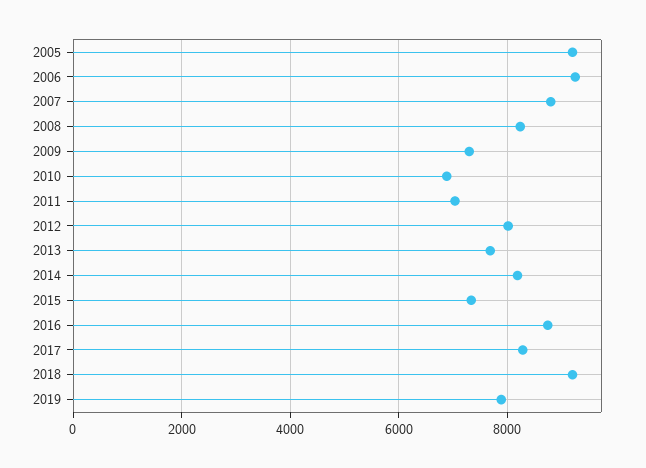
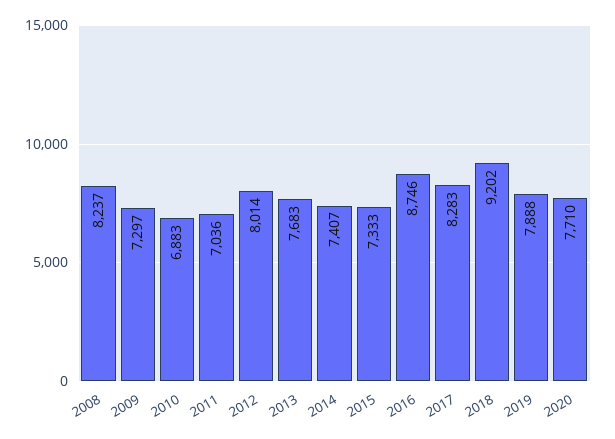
2005: 9200 -> none
2006: 9200 -> none
2007: 8800 -> none
2014: 8200 -> 7407
2020: none -> 7710

